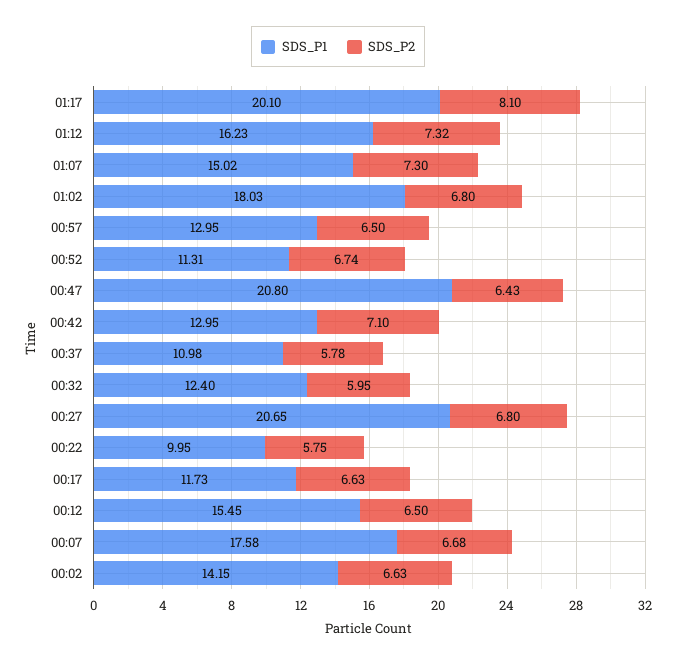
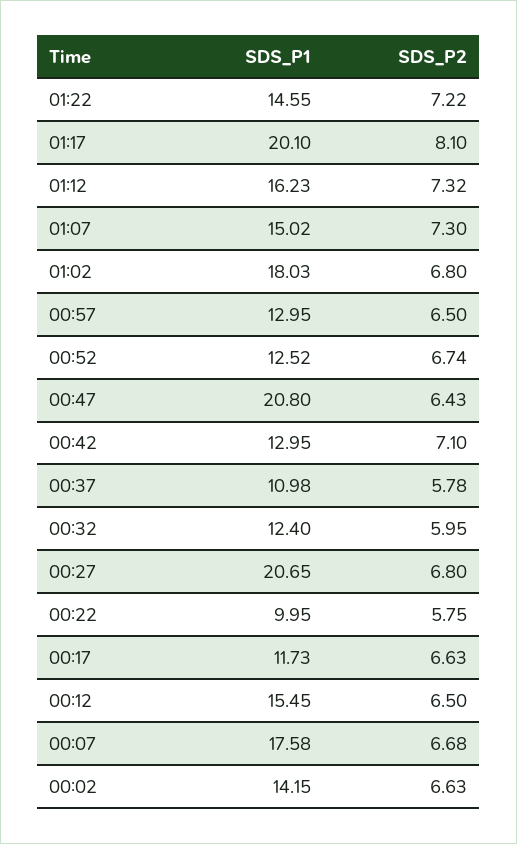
SDS_P1, 00:52: 11.31 -> 12.52
SDS_P1, 01:22: none -> 14.55
SDS_P2, 01:22: none -> 7.22

